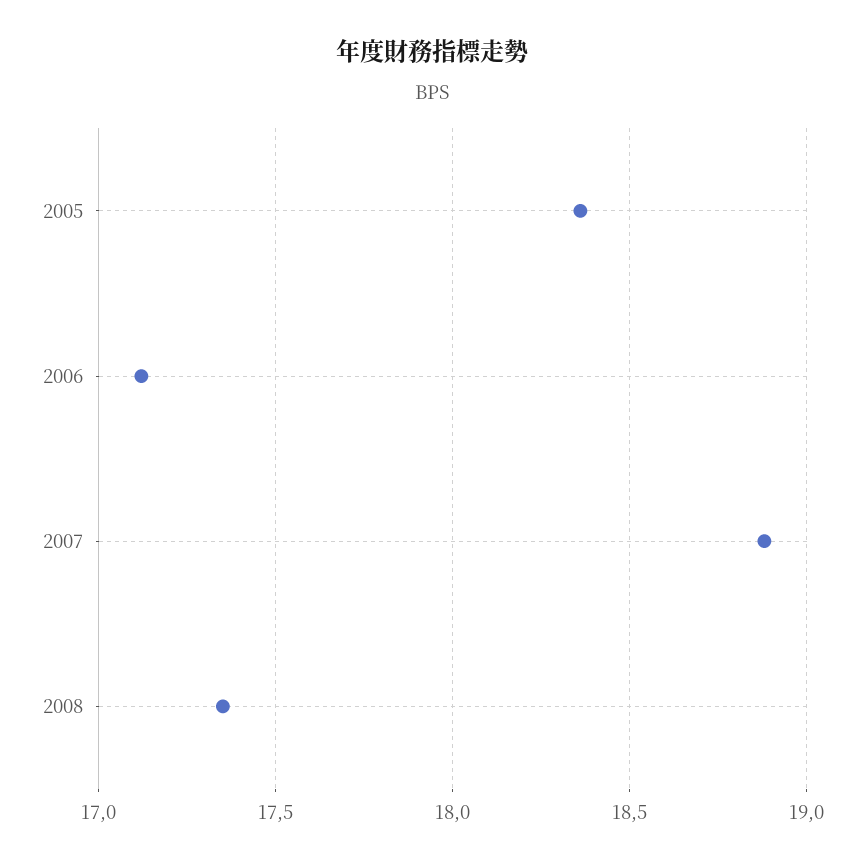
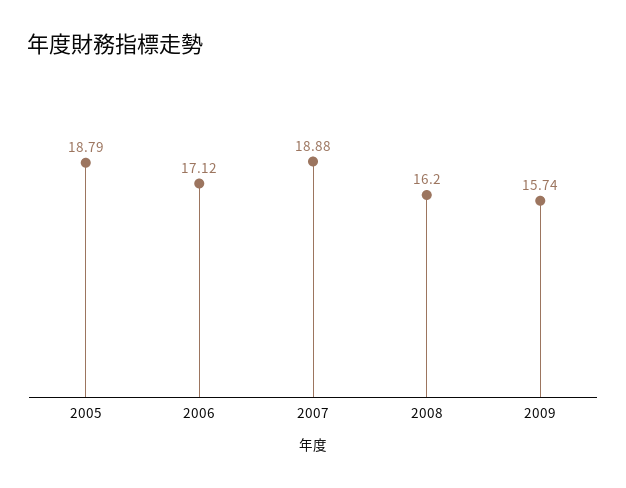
2005: 18.35 -> 18.79
2008: 17.35 -> 16.2
2009: none -> 15.74

